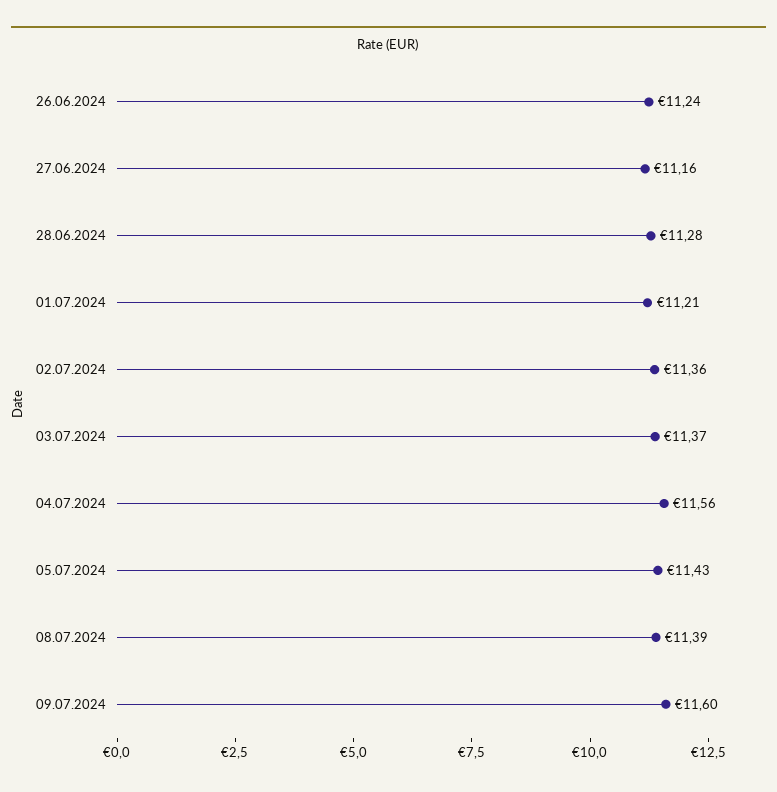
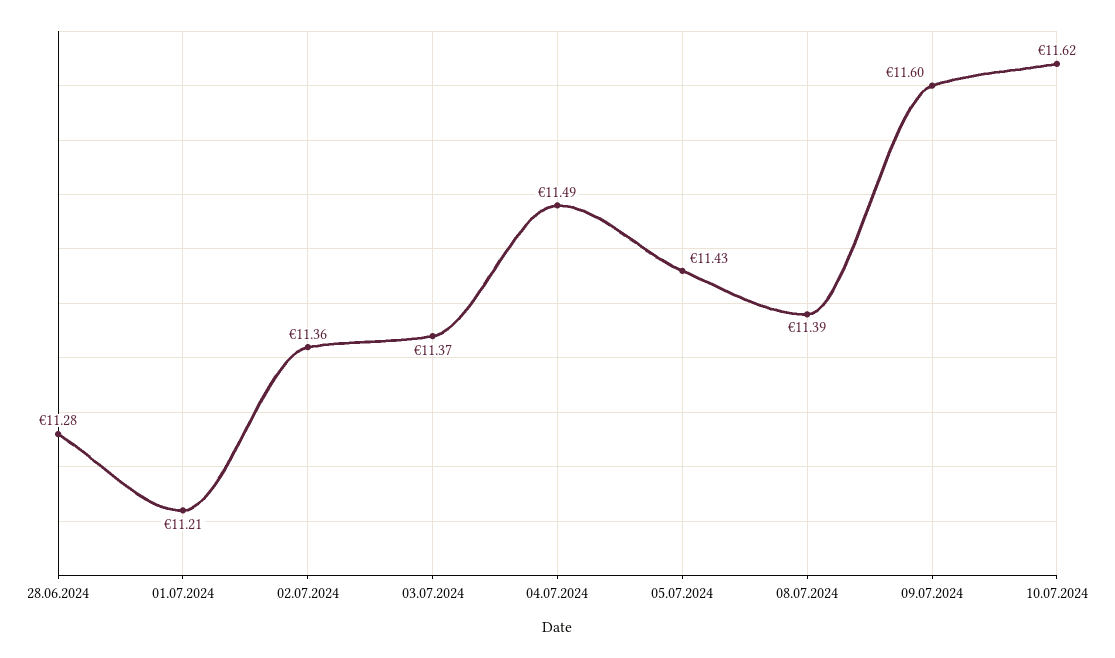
26.06.2024: 11.24 -> none
27.06.2024: 11.16 -> none
04.07.2024: 11.56 -> 11.49
10.07.2024: none -> 11.62

